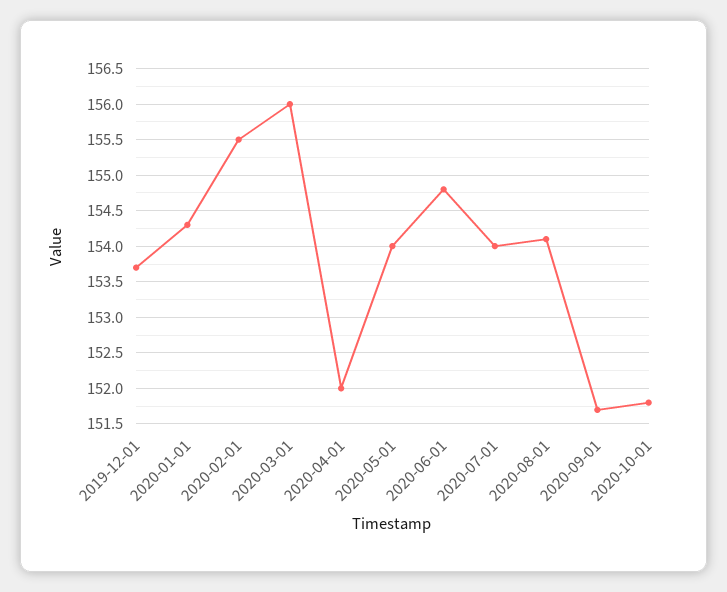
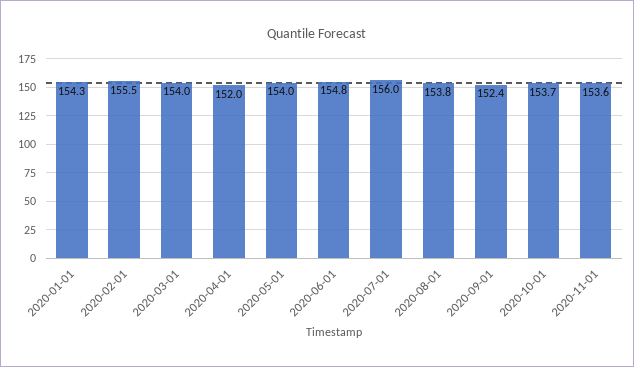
2019-12-01: 153.7 -> none
2020-03-01: 156 -> 154
2020-07-01: 154 -> 156
2020-08-01: 154.1 -> 153.8
2020-09-01: 151.7 -> 152.4
2020-10-01: 151.8 -> 153.7
2020-11-01: none -> 153.6

